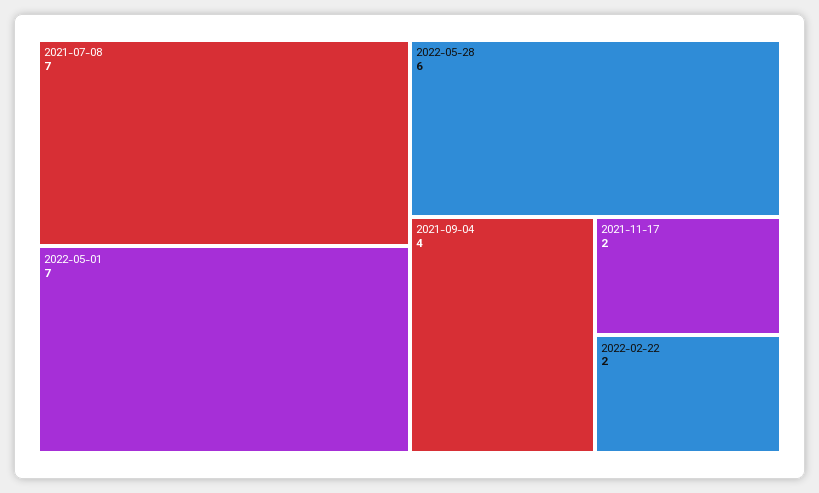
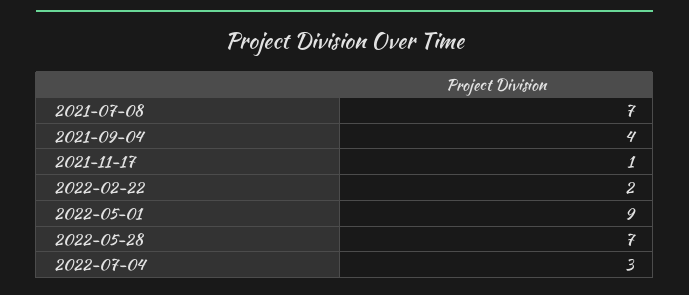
2022-05-01: 7 -> 9
2022-05-28: 6 -> 7
2021-11-17: 2 -> 1
2022-07-04: none -> 3

